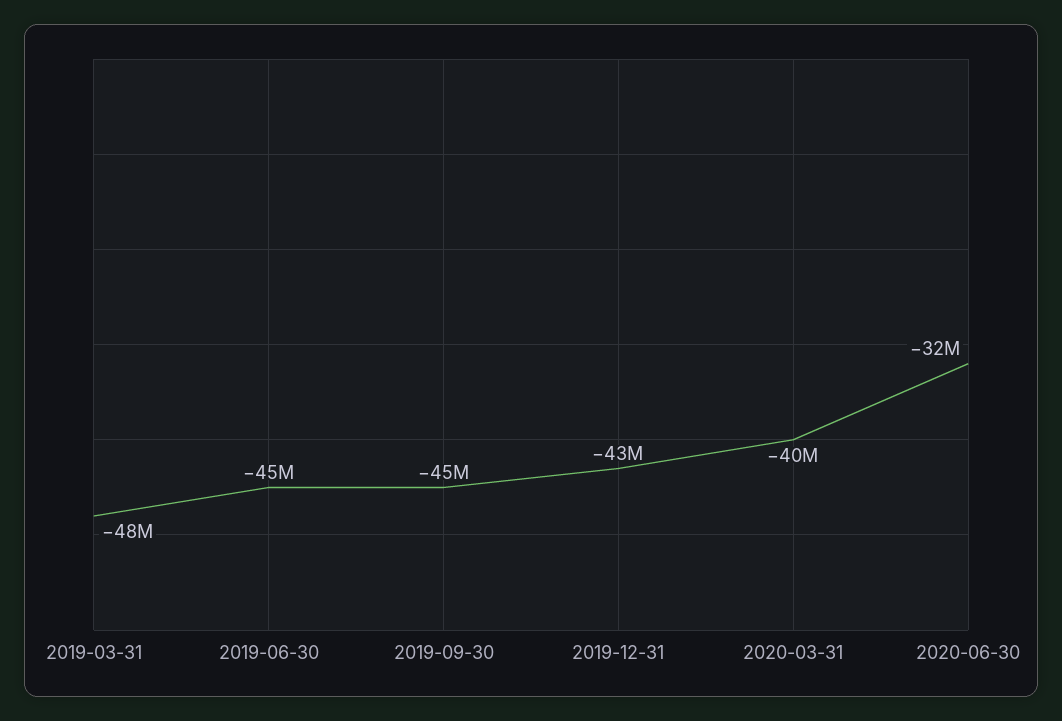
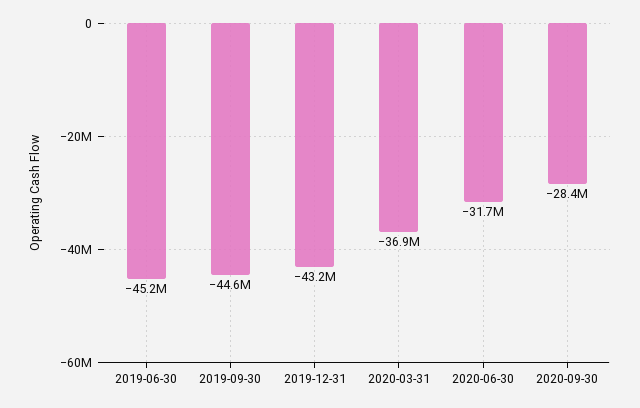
2019-03-31: -48000000 -> none
2020-03-31: -40000000 -> -36900000
2020-09-30: none -> -28400000

